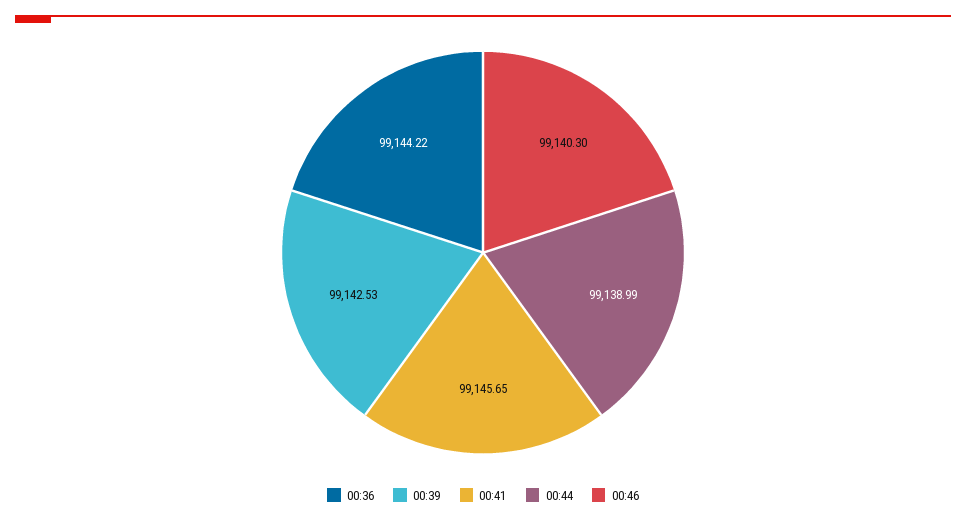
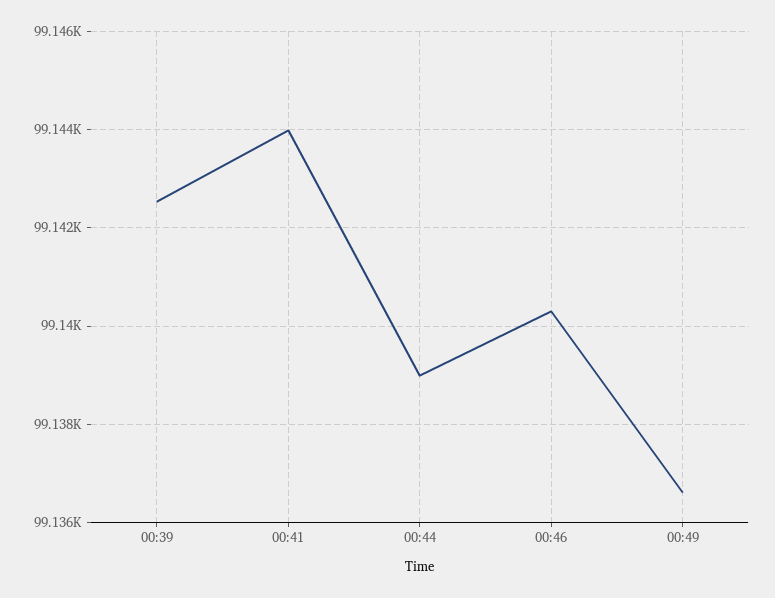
00:36: 99144.22 -> none
00:41: 99145.65 -> 99144
00:49: none -> 99136.6

